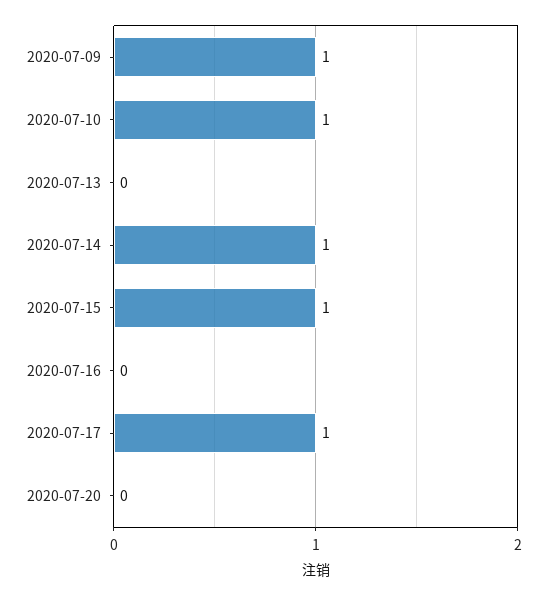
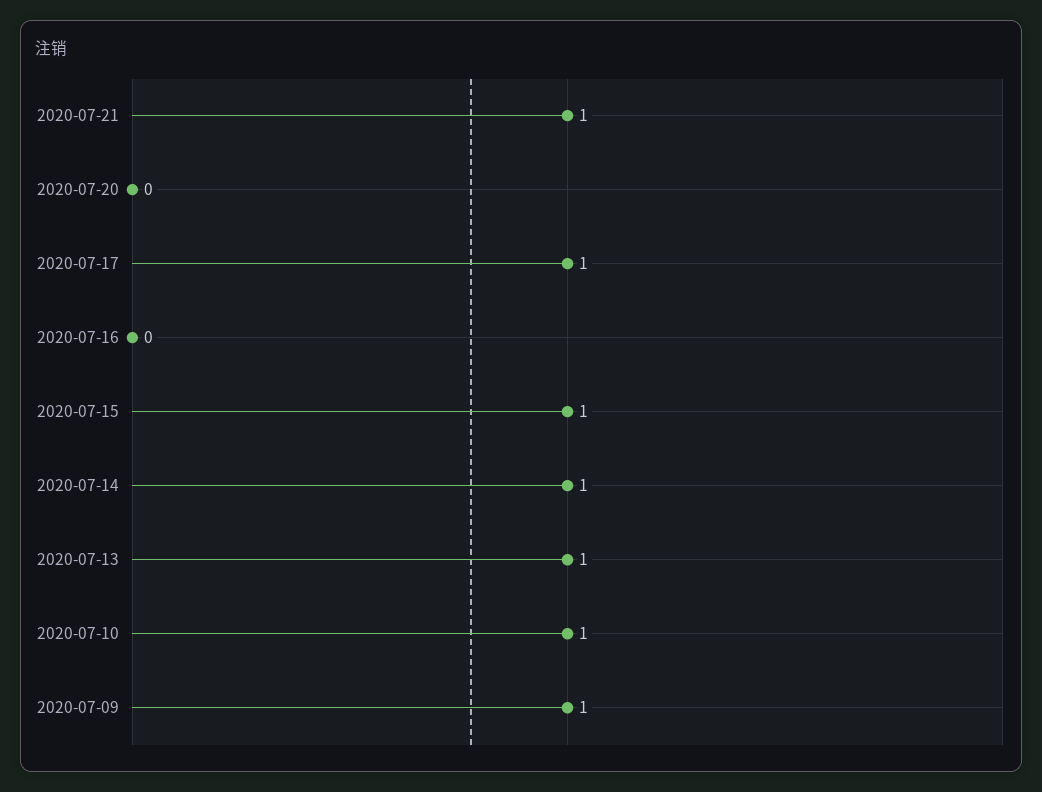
2020-07-13: 0 -> 1
2020-07-21: none -> 1

